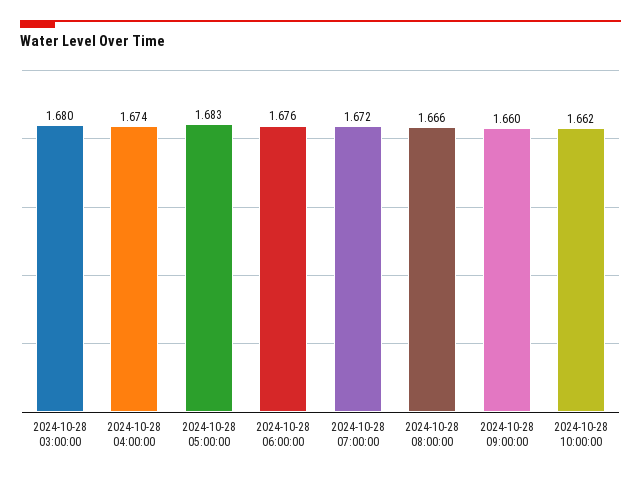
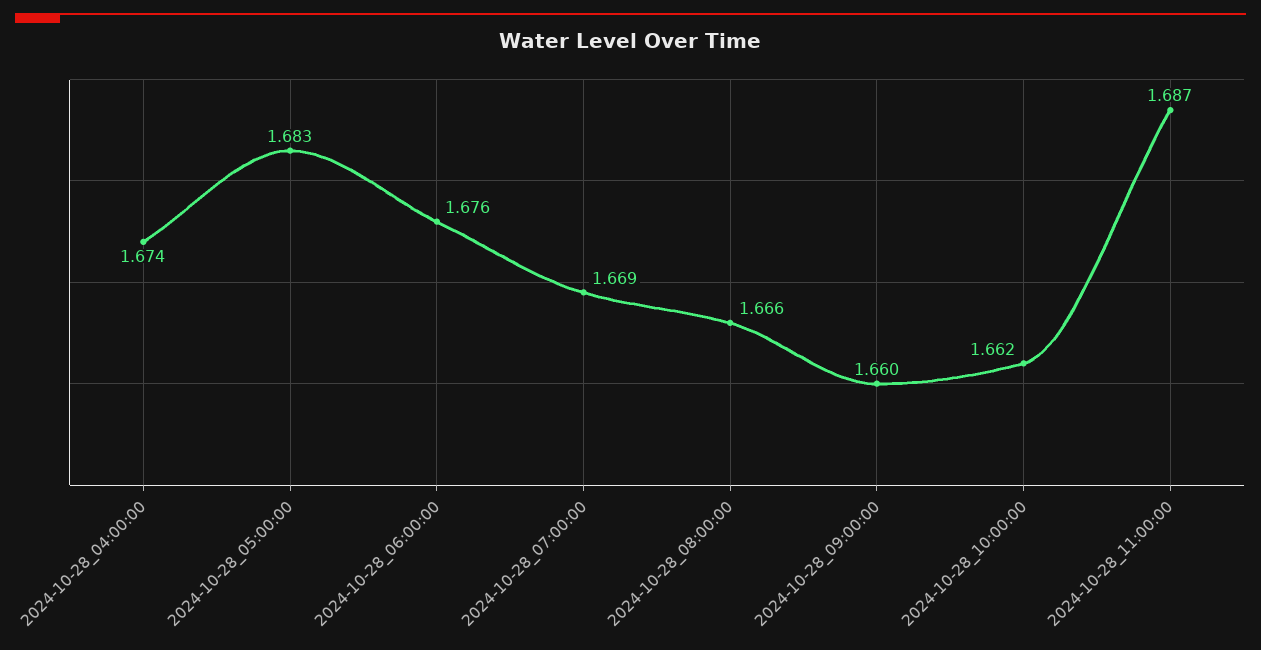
2024-10-28 03:00:00: 1.68 -> none
2024-10-28 07:00:00: 1.672 -> 1.669
2024-10-28_11:00:00: none -> 1.687

